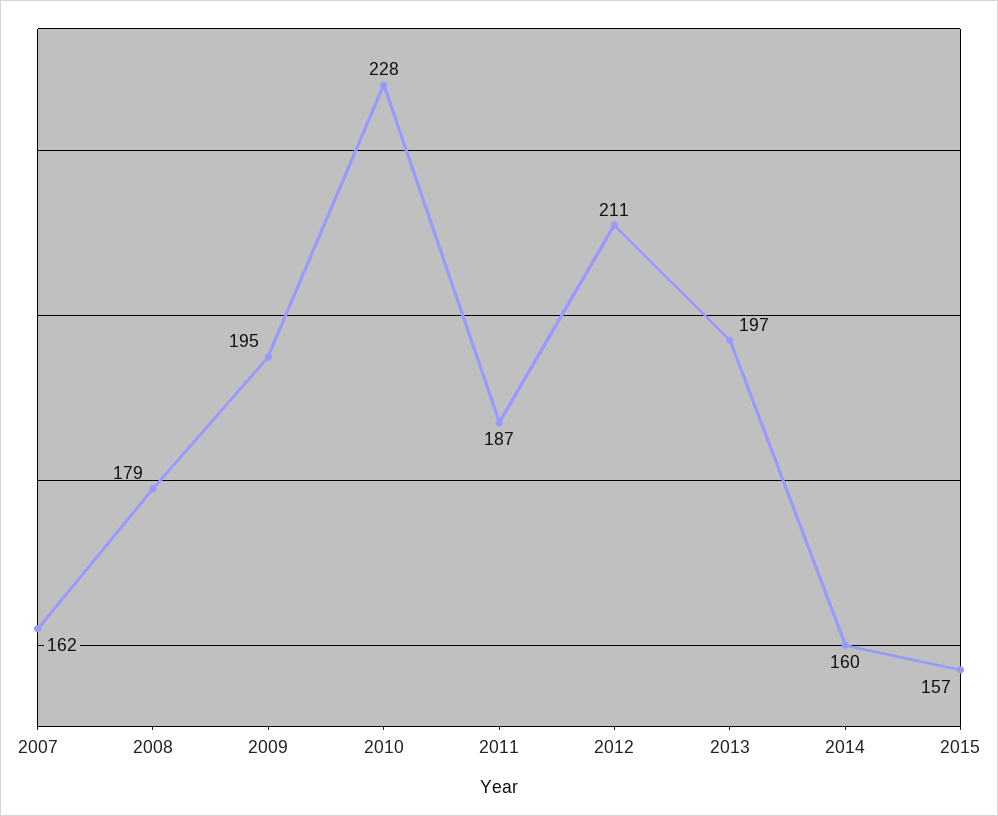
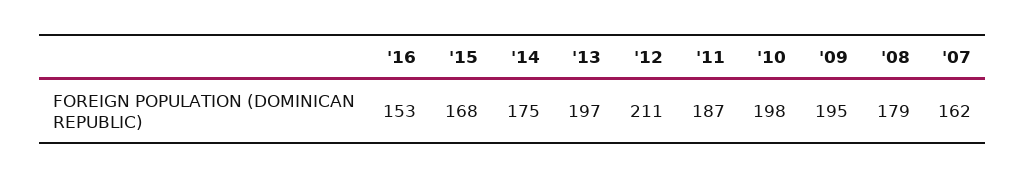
2010: 228 -> 198
2014: 160 -> 175
2015: 157 -> 168
'16: none -> 153

